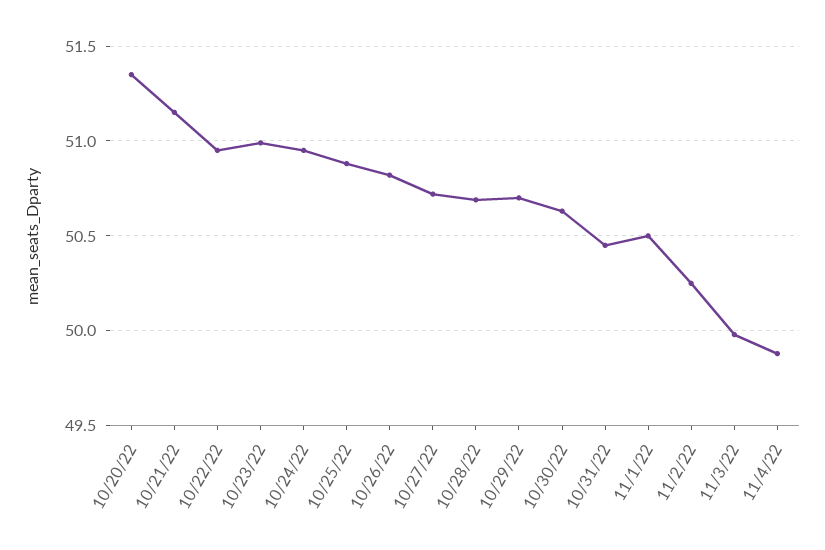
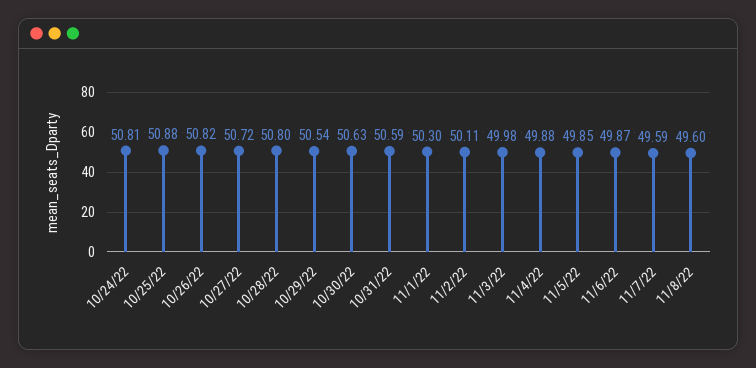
10/20/22: 51.35 -> none
10/21/22: 51.15 -> none
10/22/22: 50.95 -> none
10/23/22: 51 -> none
10/24/22: 50.95 -> 50.81
10/28/22: 50.7 -> 50.8
10/29/22: 50.7 -> 50.54
10/31/22: 50.45 -> 50.59
11/1/22: 50.5 -> 50.3
11/2/22: 50.25 -> 50.11
11/5/22: none -> 49.85
11/6/22: none -> 49.87
11/7/22: none -> 49.59
11/8/22: none -> 49.6

